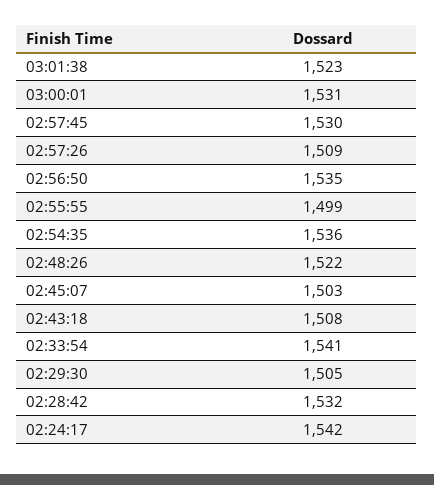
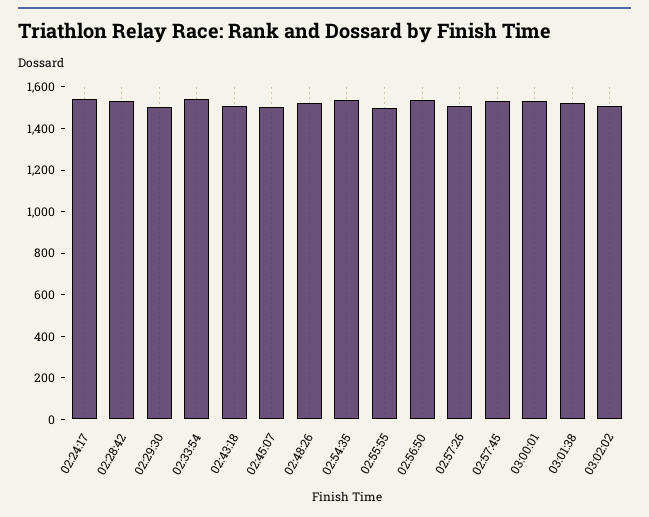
03:02:02: none -> 1500

